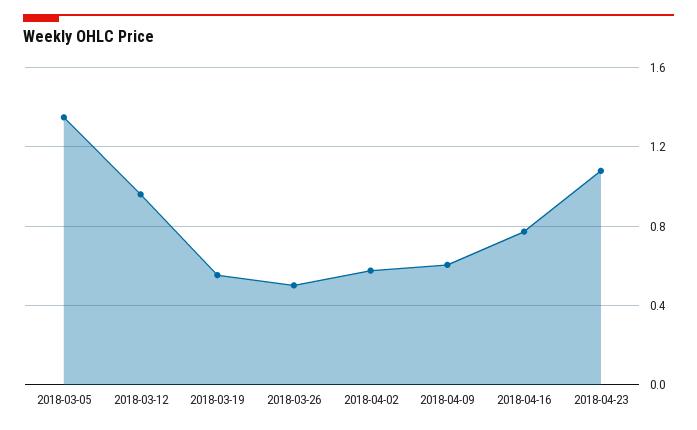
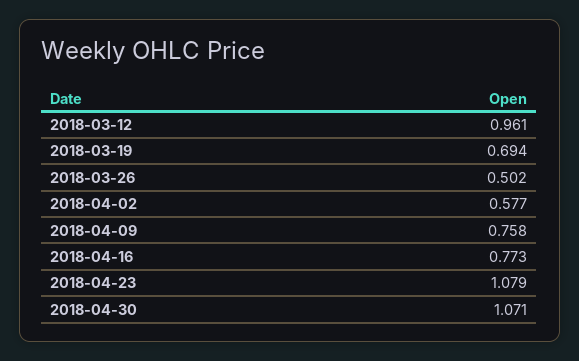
2018-03-05: 1.35 -> none
2018-03-19: 0.55 -> 0.694
2018-04-09: 0.6 -> 0.758
2018-04-30: none -> 1.071

